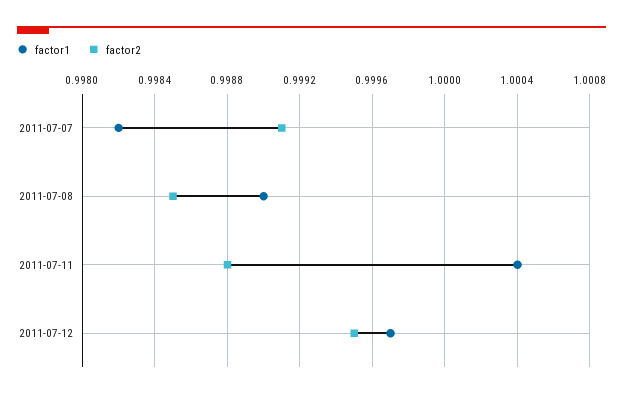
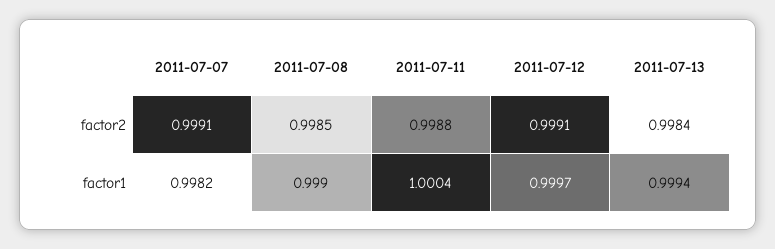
factor2, 2011-07-12: 0.9995 -> 0.9991
factor2, 2011-07-13: none -> 0.9984
factor1, 2011-07-13: none -> 0.9994

